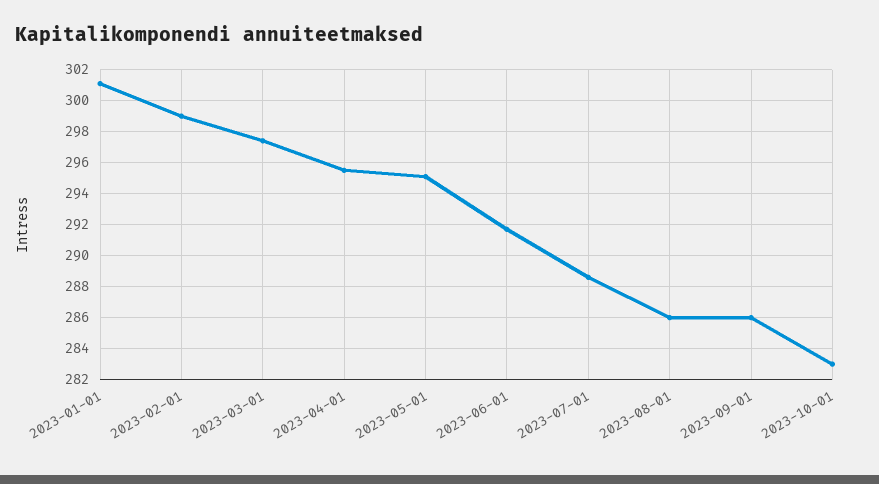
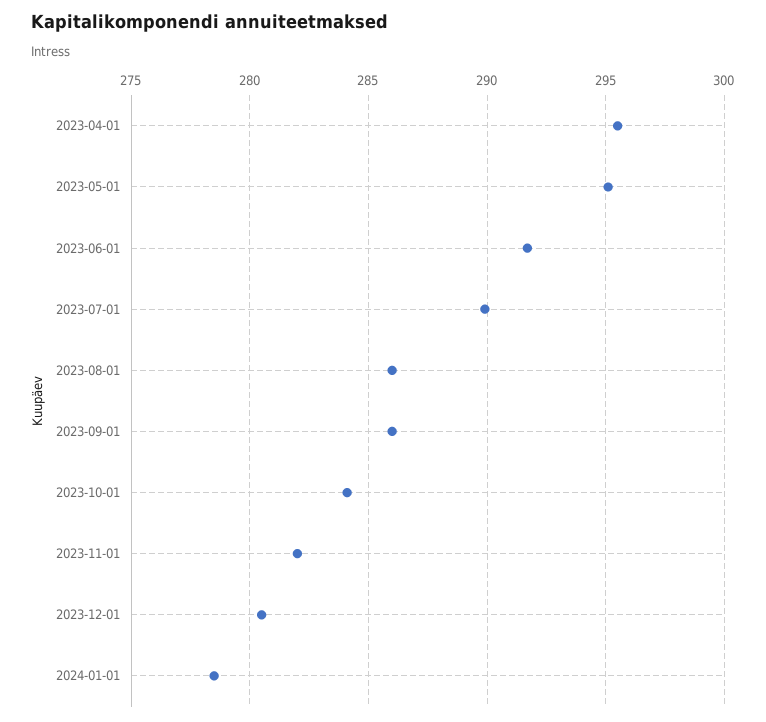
2023-01-01: 301 -> none
2023-02-01: 299 -> none
2023-03-01: 297.5 -> none
2023-07-01: 288.5 -> 290
2023-10-01: 283 -> 284
2023-11-01: none -> 282
2023-12-01: none -> 280.5
2024-01-01: none -> 278.5

